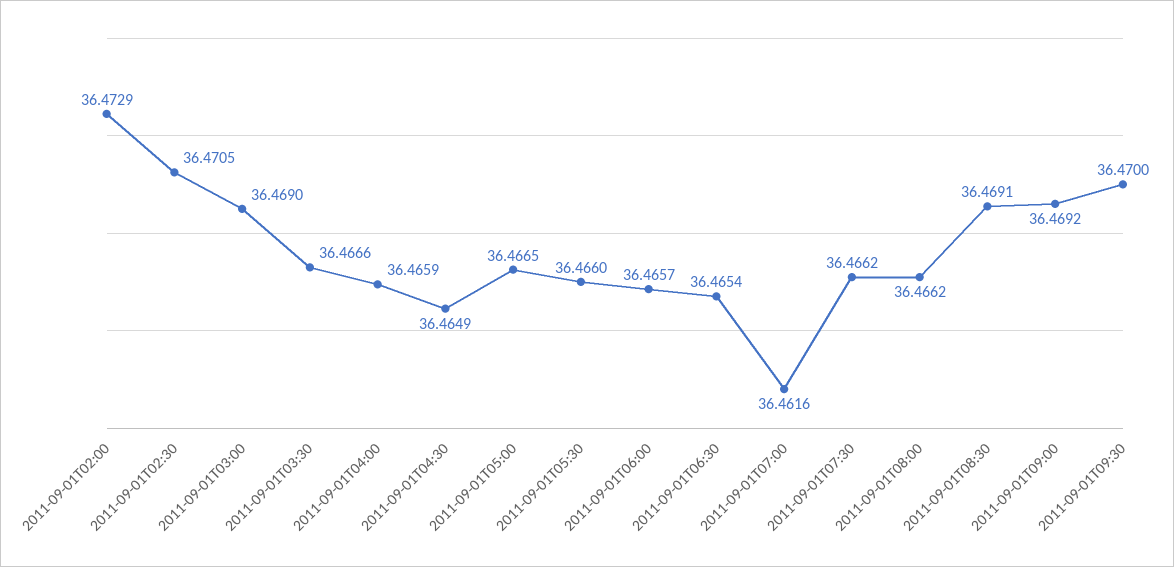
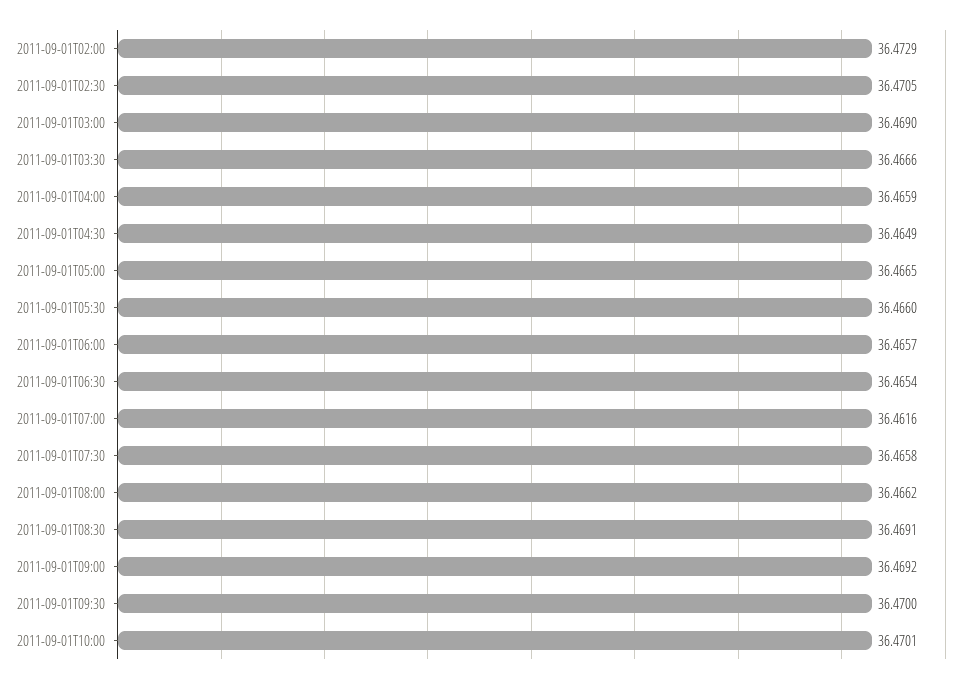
2011-09-01T07:30: 36.4662 -> 36.4658
2011-09-01T10:00: none -> 36.4701

